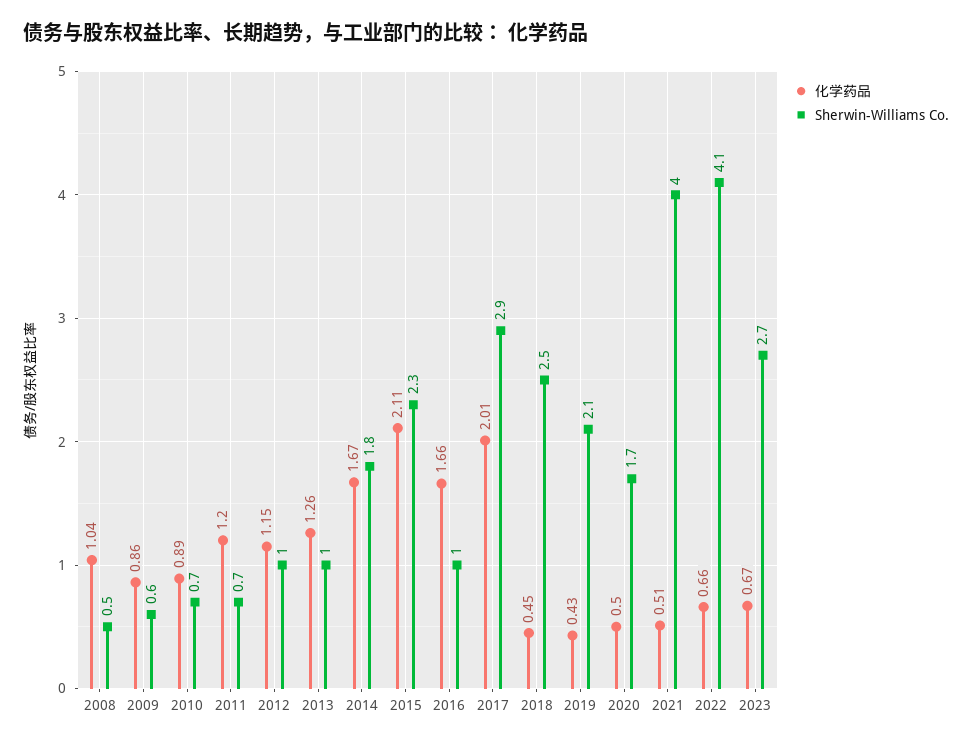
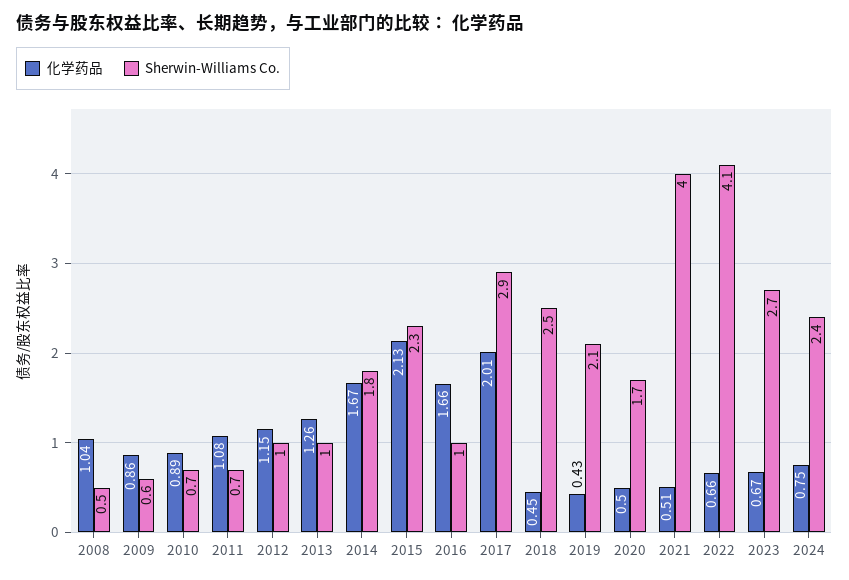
化学药品, 2011: 1.2 -> 1.08
化学药品, 2015: 2.11 -> 2.13
化学药品, 2024: none -> 0.75
Sherwin-Williams Co., 2024: none -> 2.4

